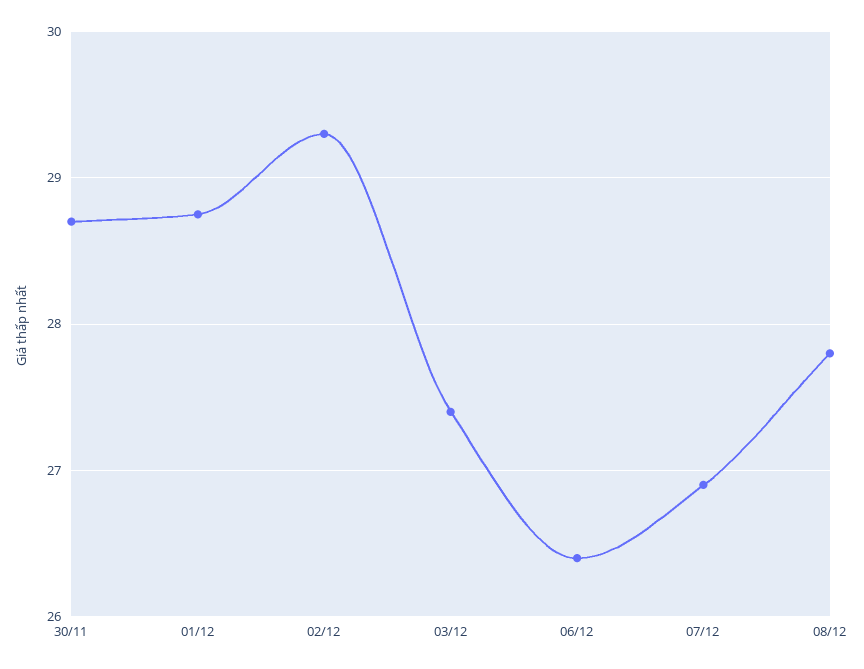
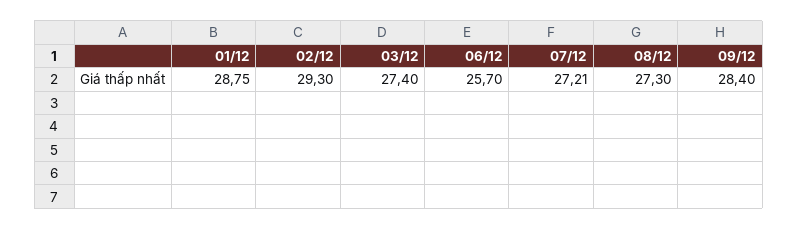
30/11: 28.7 -> none
06/12: 26.4 -> 25.7
07/12: 26.9 -> 27.21
08/12: 27.8 -> 27.3
09/12: none -> 28.4

